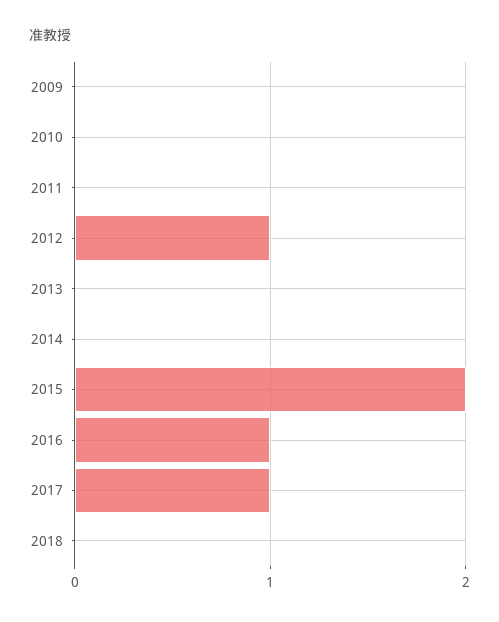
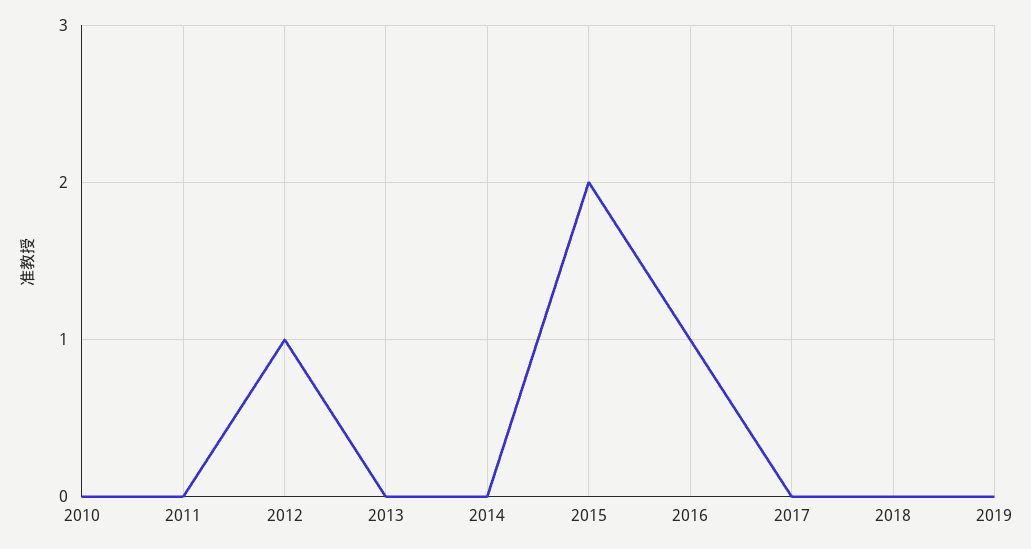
2009: 0 -> none
2017: 1 -> 0
2019: none -> 0

